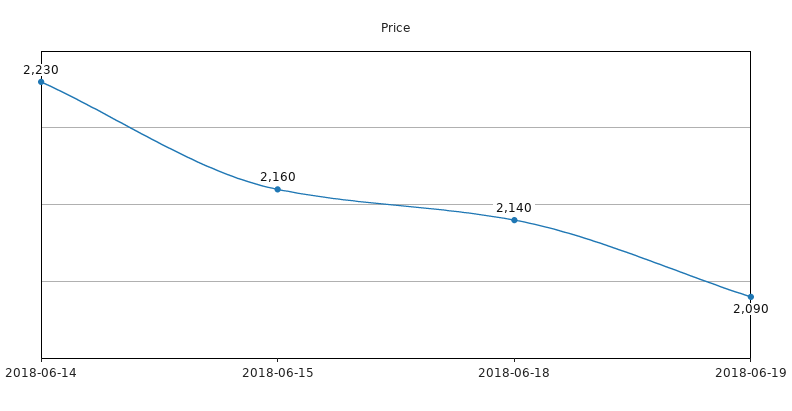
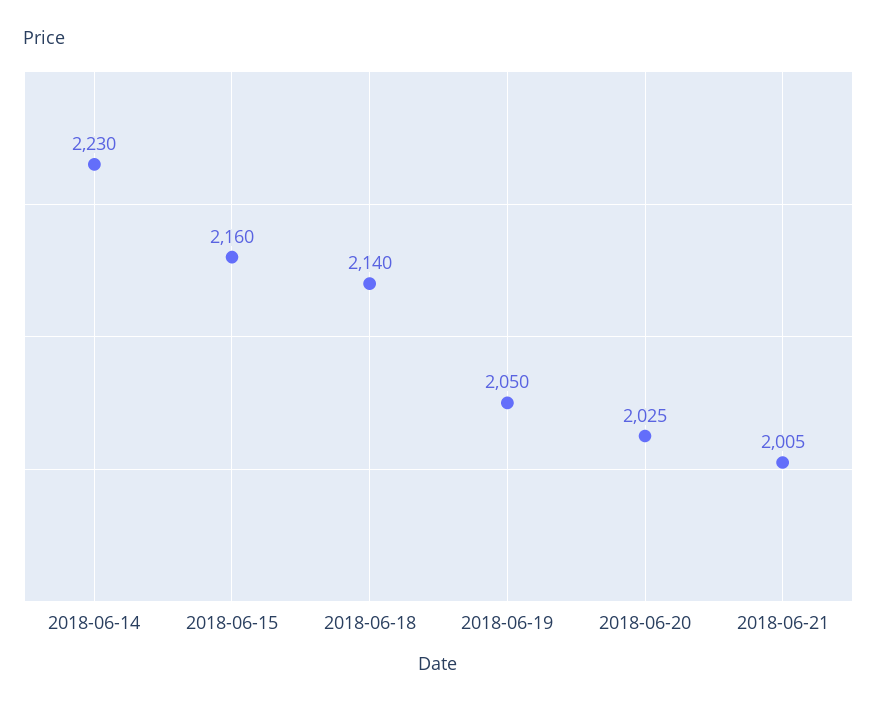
2018-06-19: 2090 -> 2050
2018-06-20: none -> 2025
2018-06-21: none -> 2005

